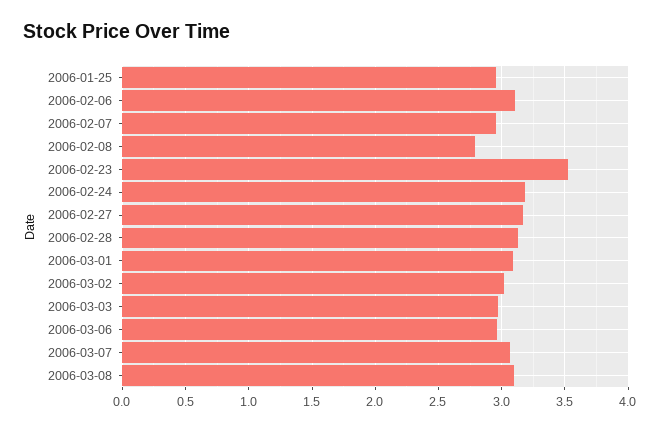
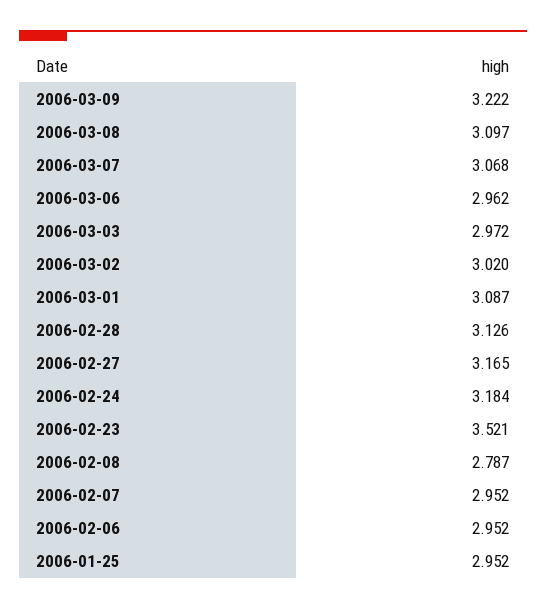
2006-02-06: 3.1 -> 2.952
2006-03-09: none -> 3.222

